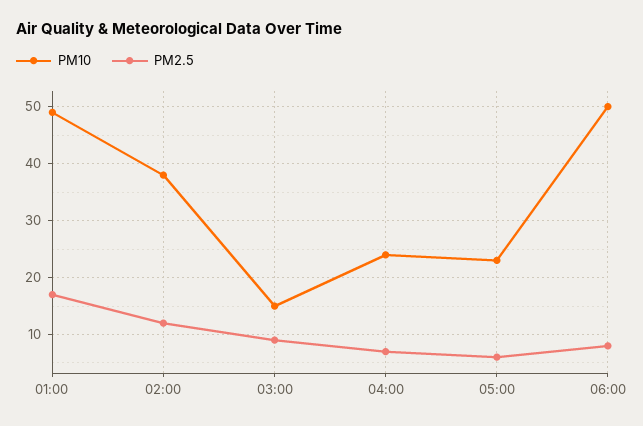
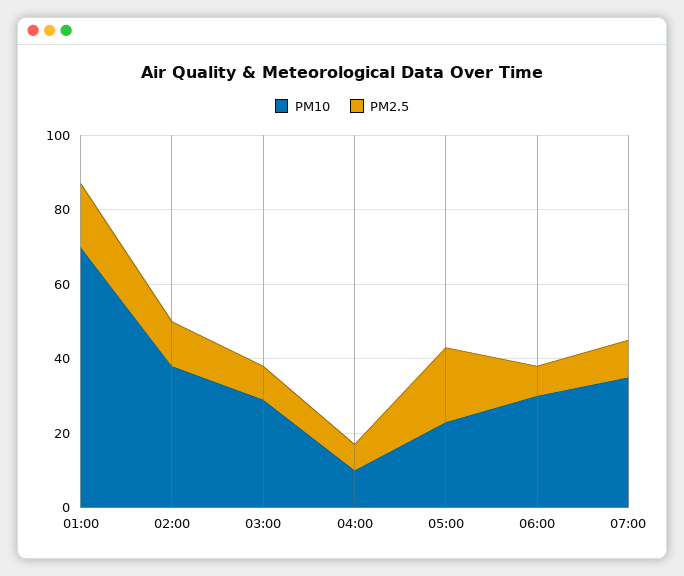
PM10, 01:00: 50 -> 70
PM10, 03:00: 15 -> 30
PM10, 04:00: 25 -> 10
PM2.5, 05:00: 5 -> 20
PM10, 06:00: 50 -> 30
PM10, 07:00: none -> 35
PM2.5, 07:00: none -> 10

